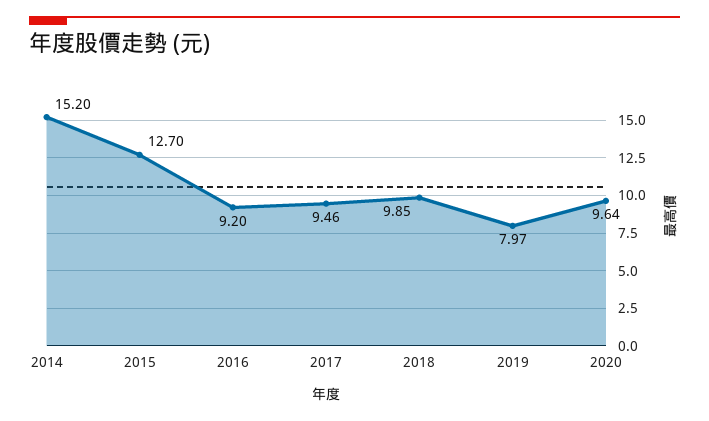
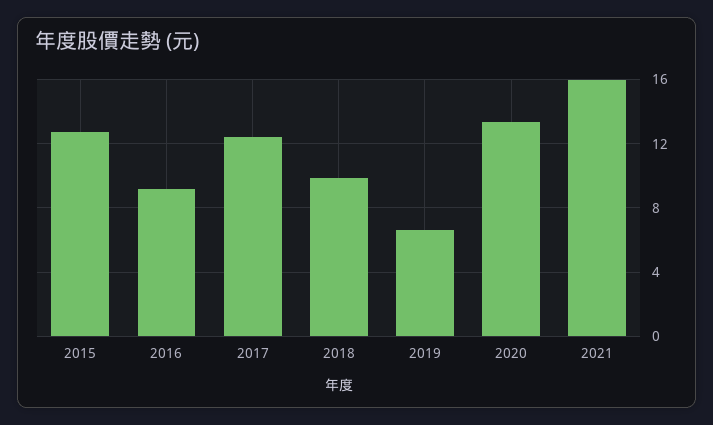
2014: 15.2 -> none
2017: 9.46 -> 12.5
2019: 7.97 -> 6.5
2020: 9.64 -> 13.5
2021: none -> 16

